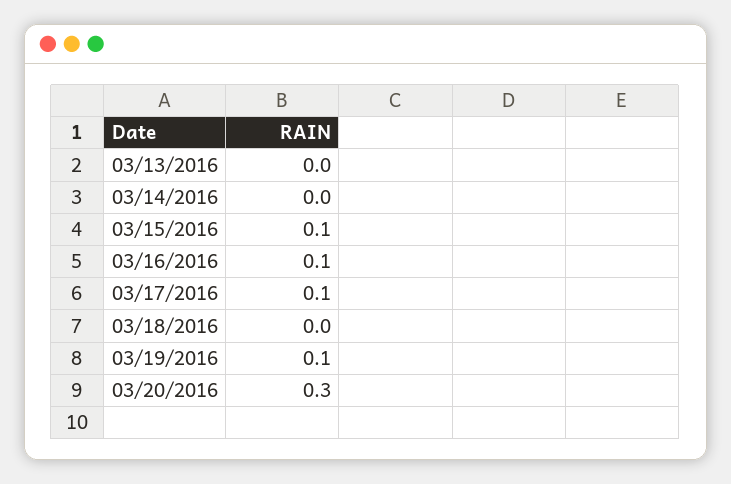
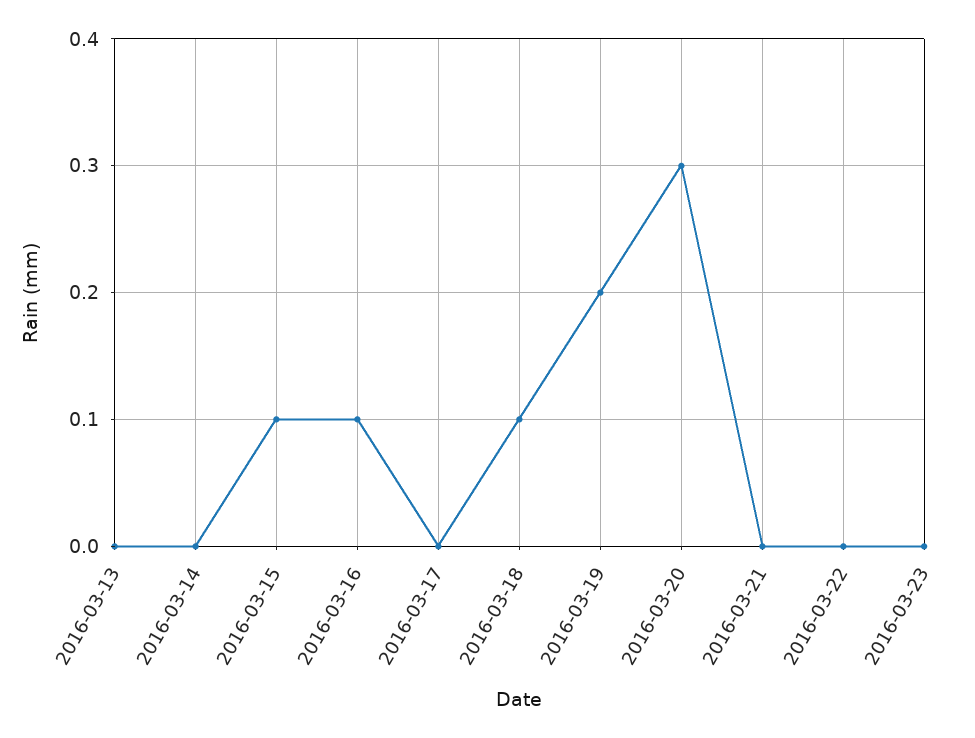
03/17/2016: 0.1 -> 0
03/18/2016: 0 -> 0.1
03/19/2016: 0.1 -> 0.2
2016-03-21: none -> 0
2016-03-22: none -> 0
2016-03-23: none -> 0

